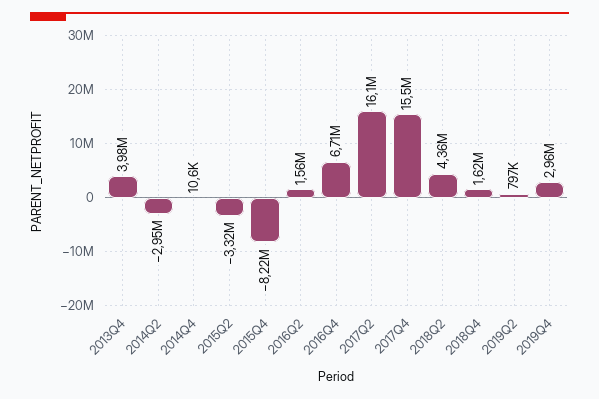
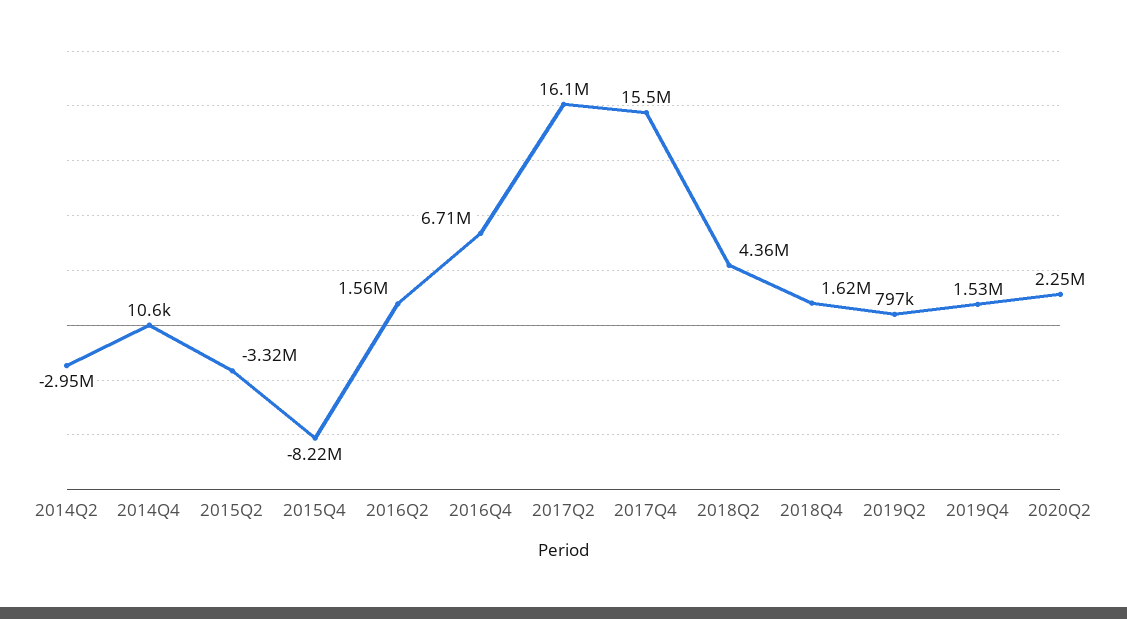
2013Q4: 3980000 -> none
2019Q4: 2960000 -> 1530000
2020Q2: none -> 2250000

